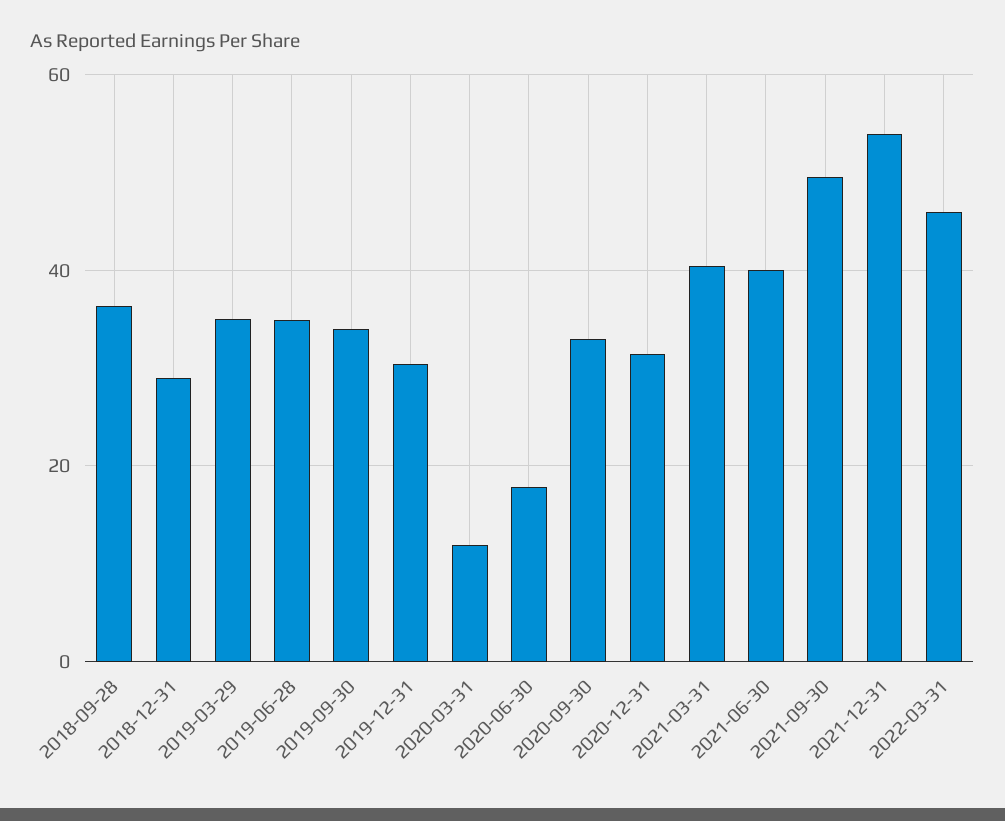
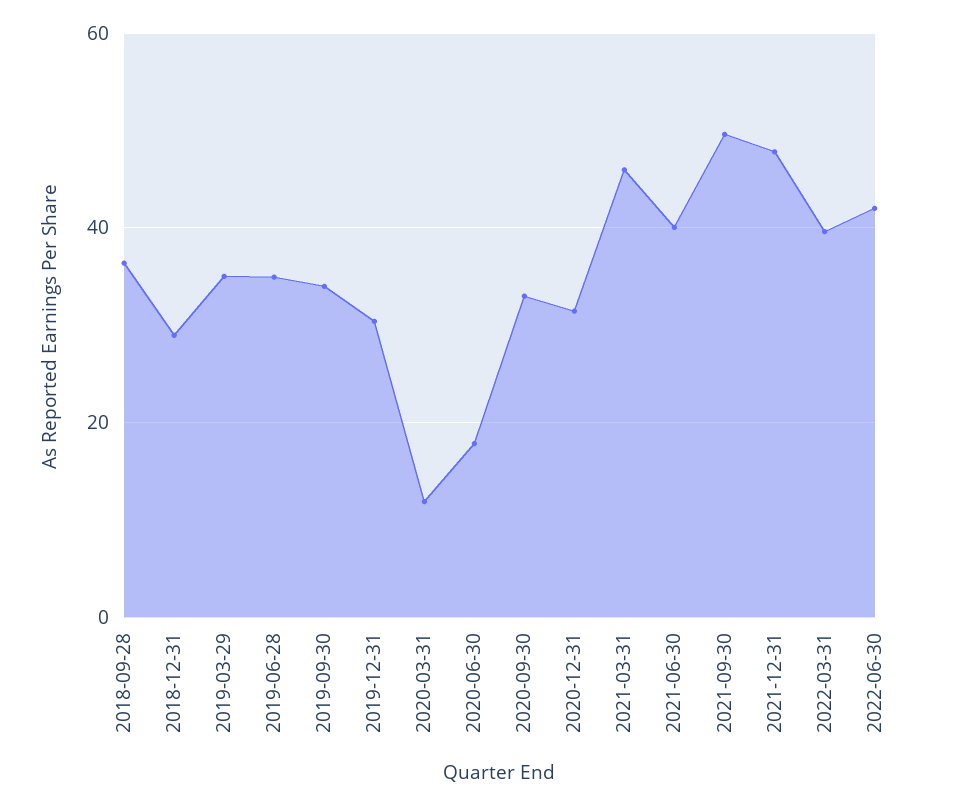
2021-03-31: 40 -> 46
2021-12-31: 54 -> 48
2022-03-31: 46 -> 40
2022-06-30: none -> 42

